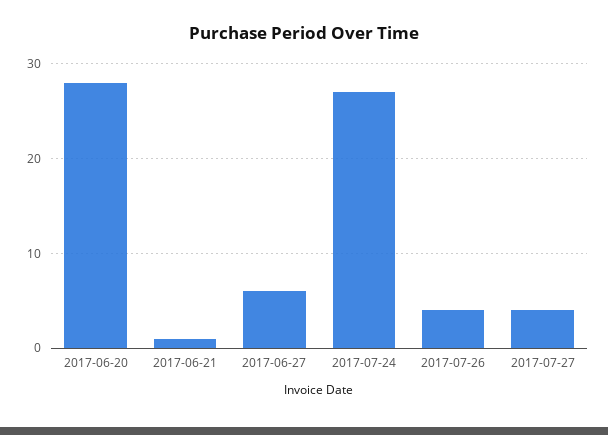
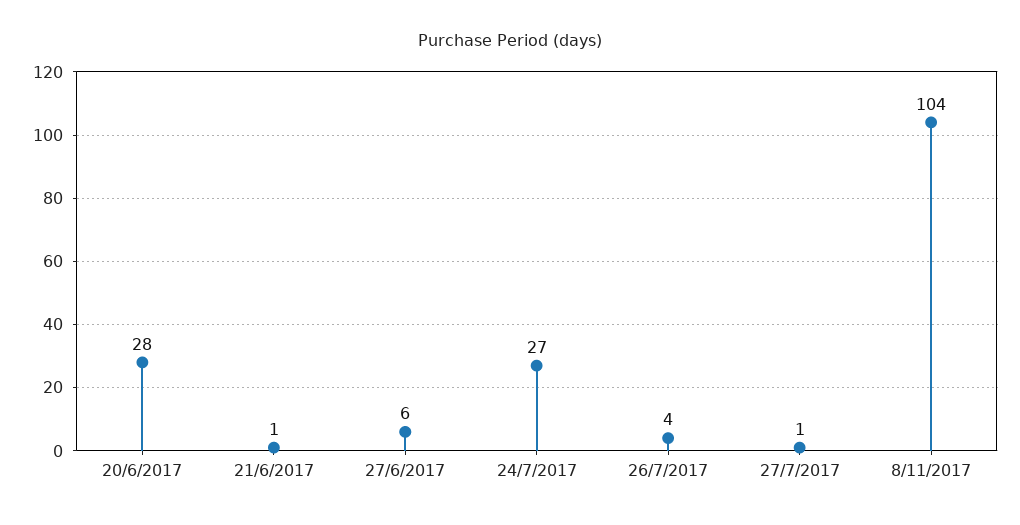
2017-07-27: 4 -> 1
8/11/2017: none -> 104

